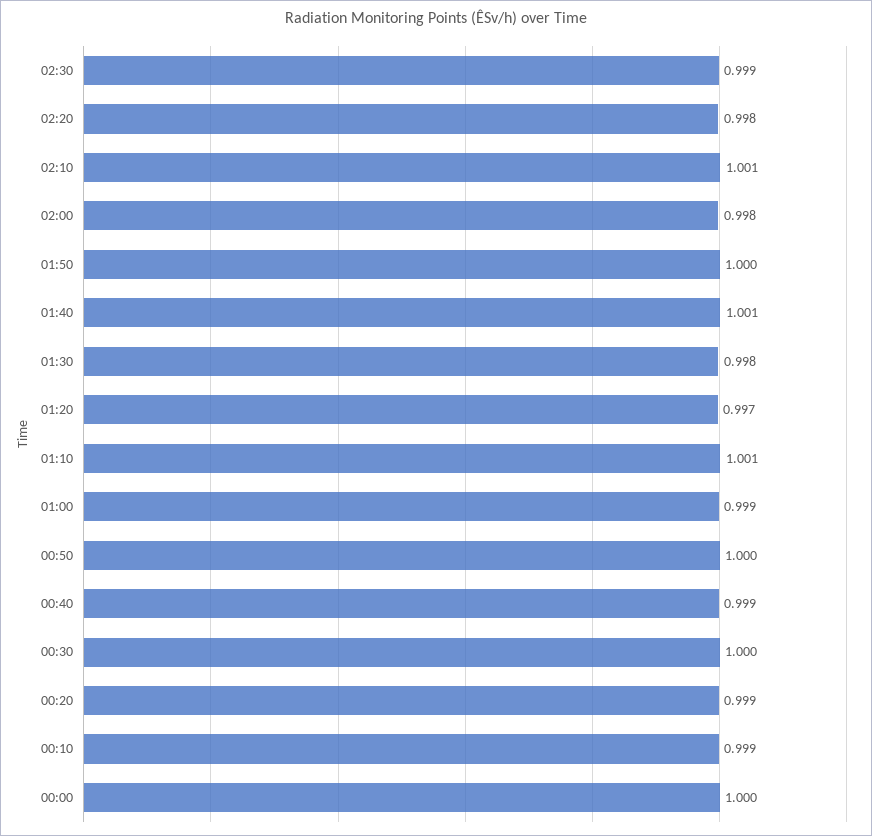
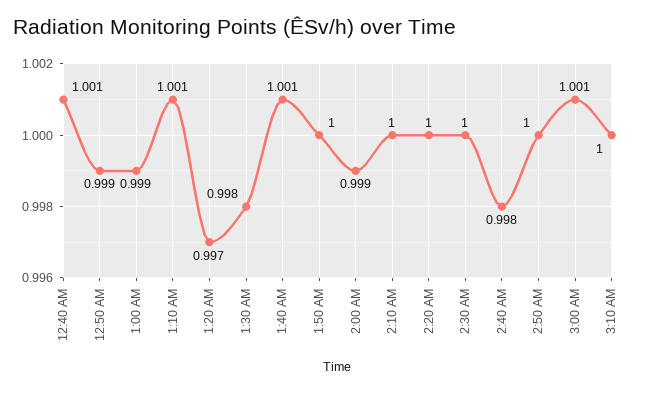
02:30: 0.999 -> 1
02:20: 0.998 -> 1
02:10: 1.001 -> 1
02:00: 0.998 -> 0.999
00:50: 1 -> 0.999
00:40: 0.999 -> 1.001
00:30: 1 -> none
00:20: 0.999 -> none
00:10: 0.999 -> none
00:00: 1 -> none
2:40 AM: none -> 0.998
2:50 AM: none -> 1
3:00 AM: none -> 1.001
3:10 AM: none -> 1

